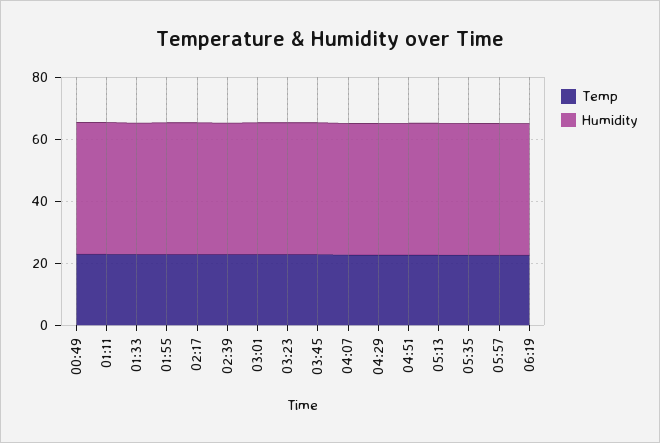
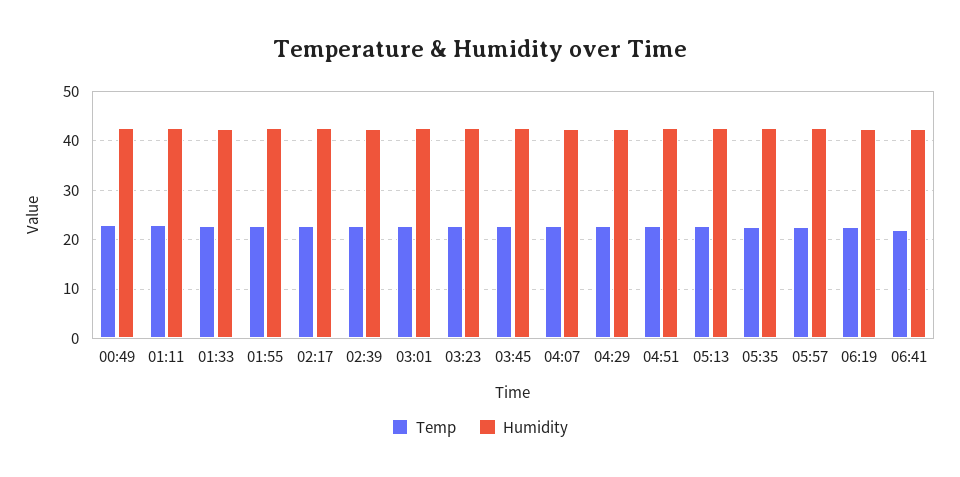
Temp, 06:41: none -> 22
Humidity, 06:41: none -> 42

